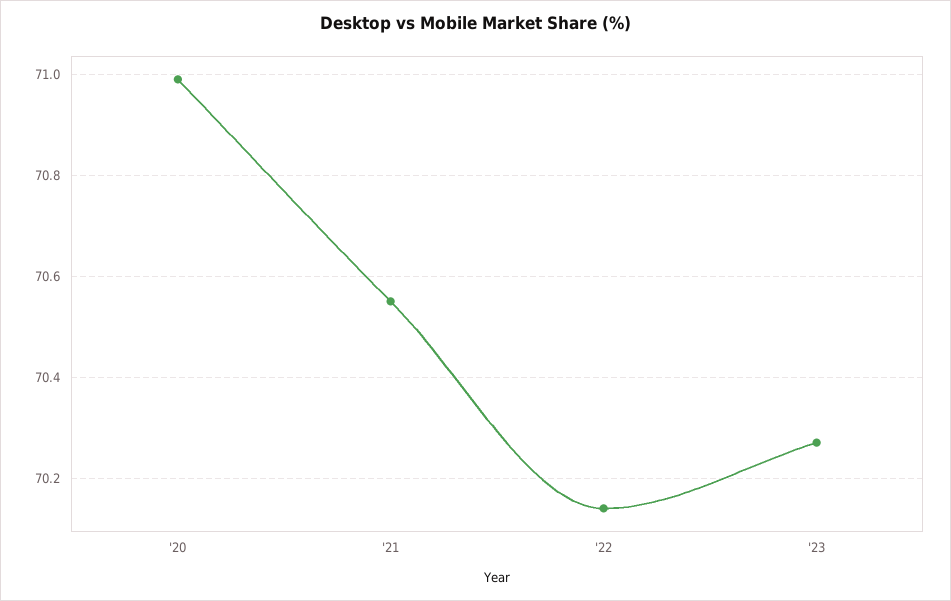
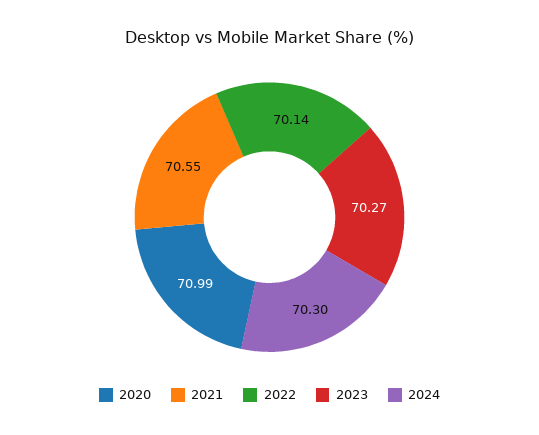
2024: none -> 70.3

